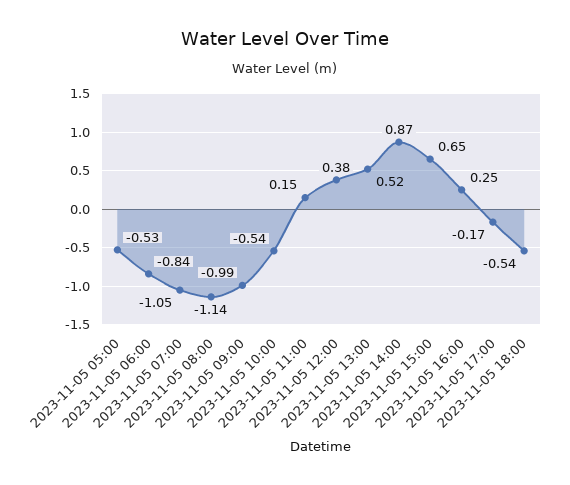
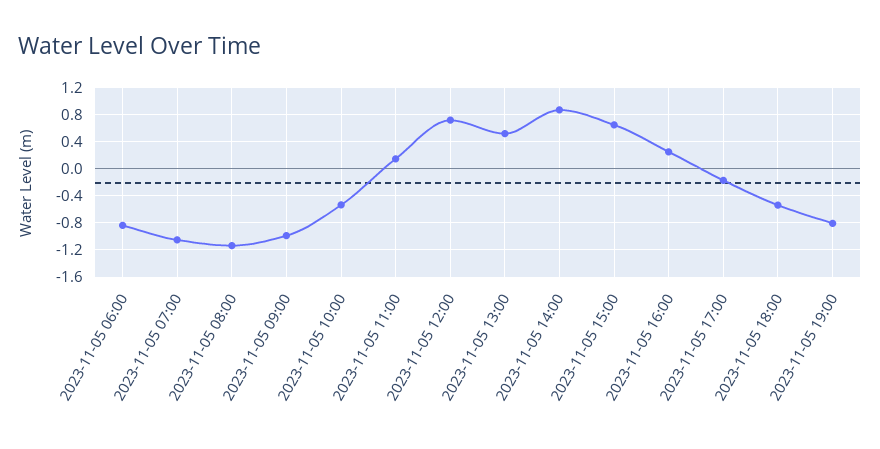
2023-11-05 05:00: -0.53 -> none
2023-11-05 12:00: 0.38 -> 0.7
2023-11-05 19:00: none -> -0.8

